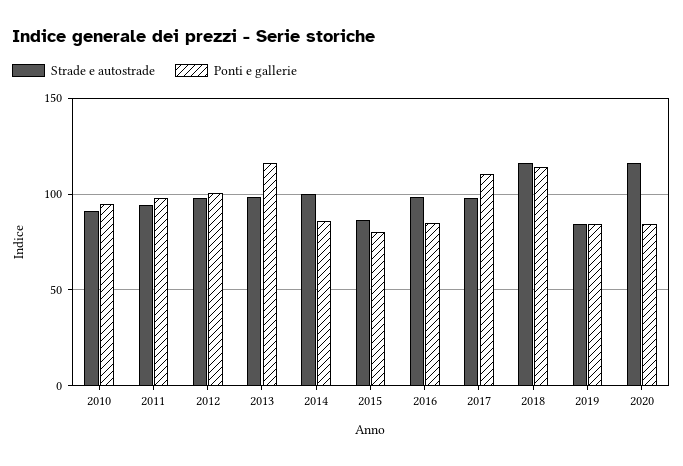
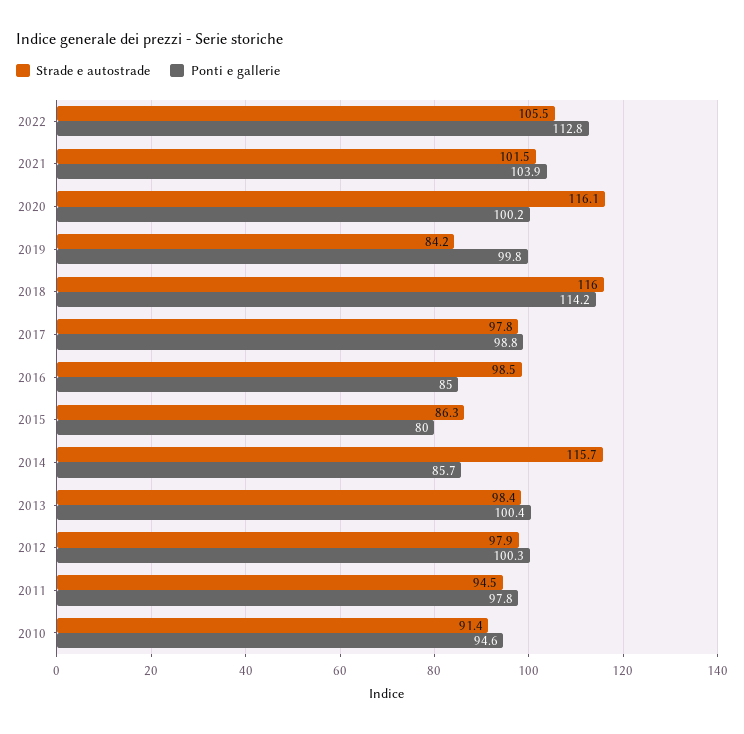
Ponti e gallerie, 2013: 115 -> 100.4
Strade e autostrade, 2014: 100 -> 115.7
Ponti e gallerie, 2017: 110 -> 98.8
Ponti e gallerie, 2019: 85 -> 99.8
Ponti e gallerie, 2020: 85 -> 100.2
Strade e autostrade, 2022: none -> 105.5
Ponti e gallerie, 2022: none -> 112.8
Strade e autostrade, 2021: none -> 101.5
Ponti e gallerie, 2021: none -> 103.9

